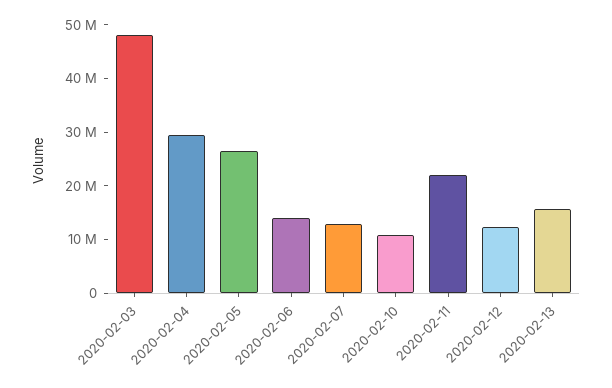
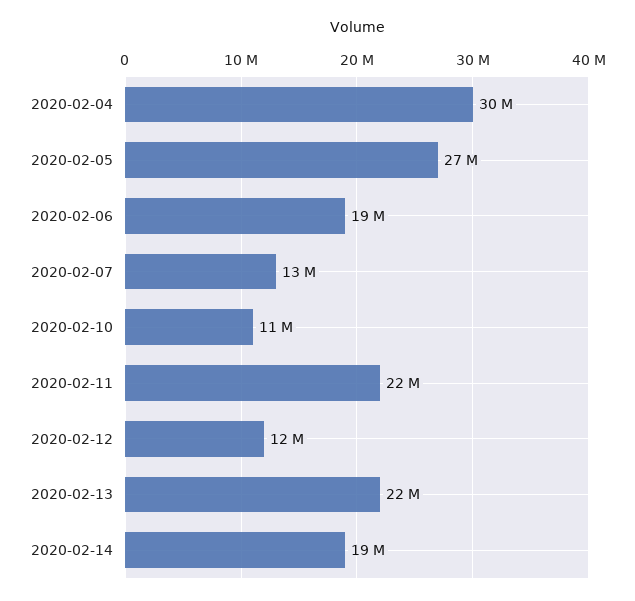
2020-02-03: 48000000 -> none
2020-02-06: 14000000 -> 19000000
2020-02-13: 16000000 -> 22000000
2020-02-14: none -> 19000000

